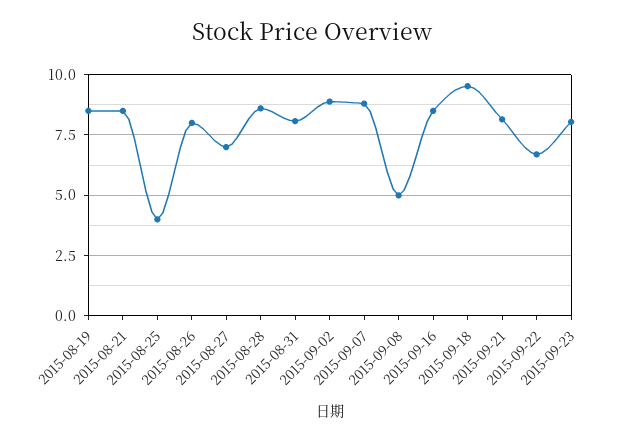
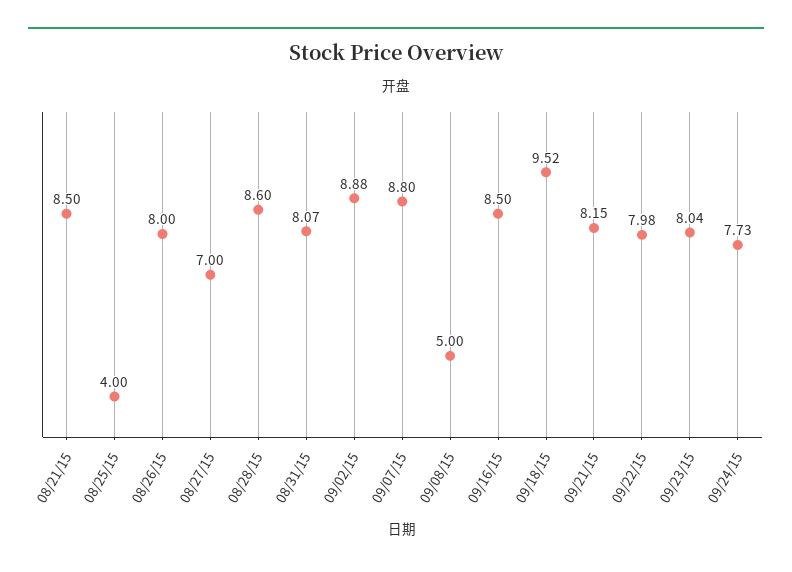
2015-08-19: 8.5 -> none
2015-09-22: 6.75 -> 7.98
09/24/15: none -> 7.73

